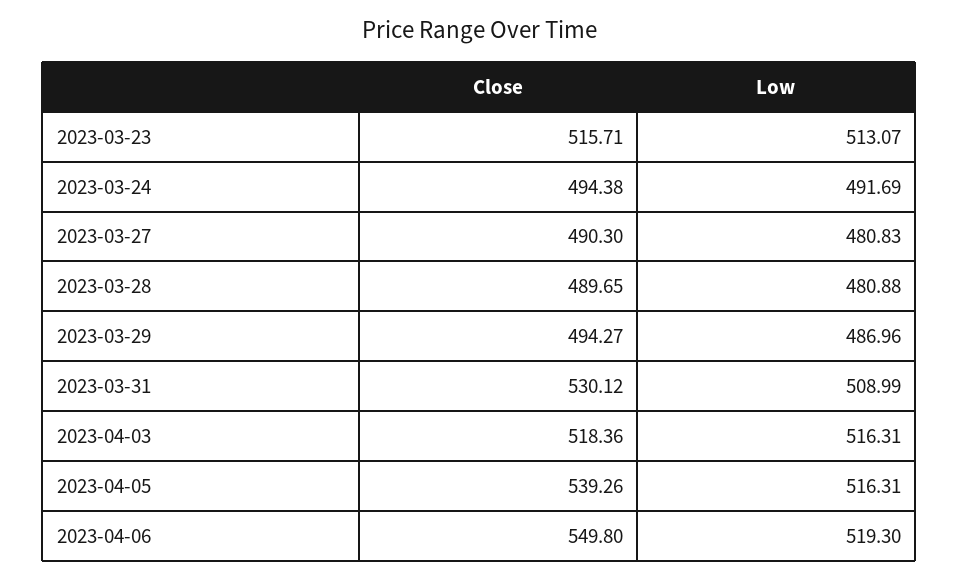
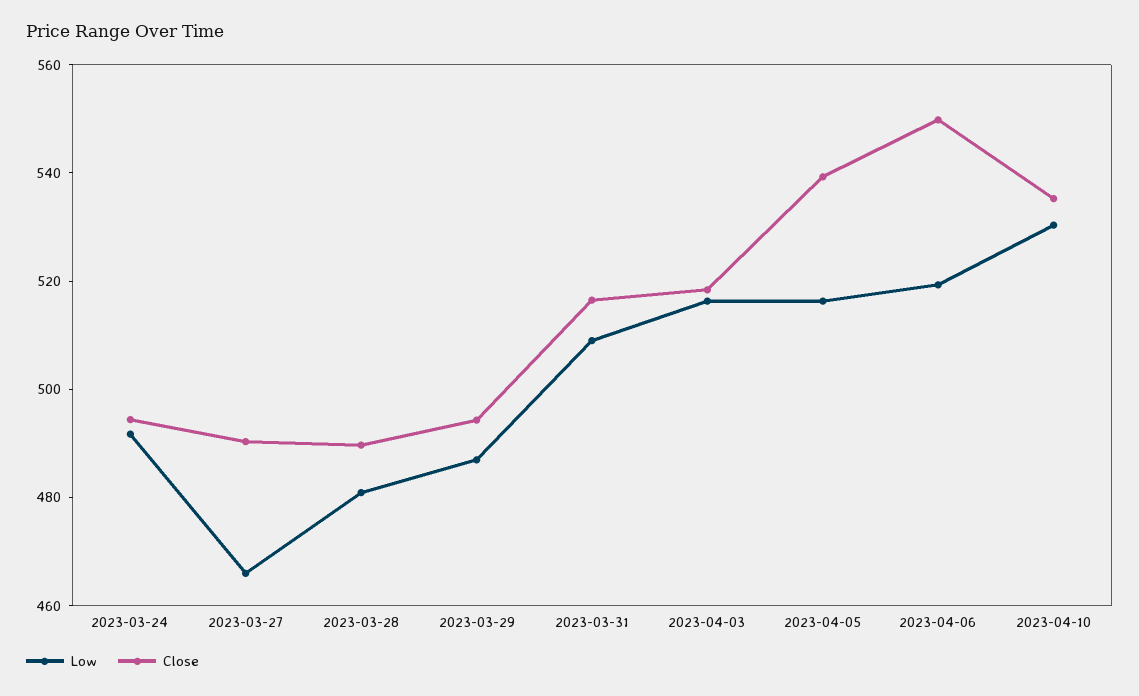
Close, 2023-03-23: 515.71 -> none
Low, 2023-03-23: 513.07 -> none
Low, 2023-03-27: 480.83 -> 465
Close, 2023-03-31: 530.12 -> 515
Low, 2023-04-10: none -> 530
Close, 2023-04-10: none -> 535

